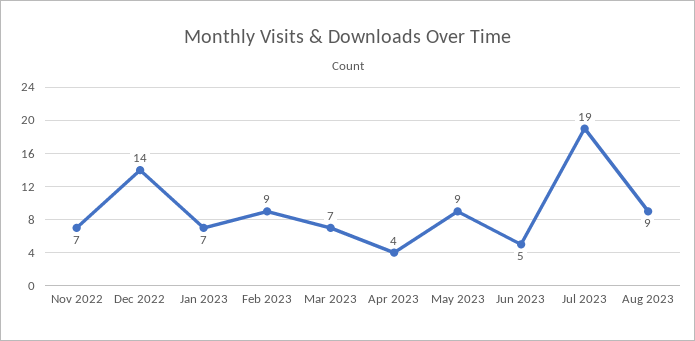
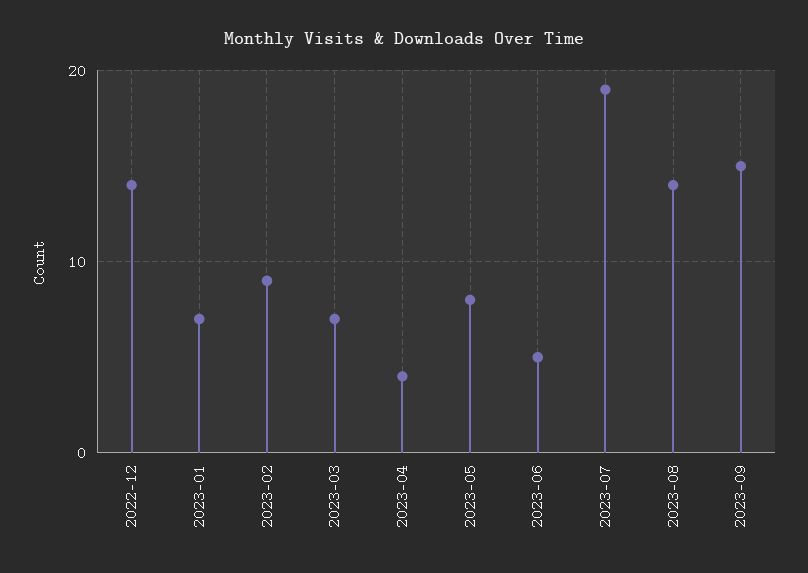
Nov 2022: 7 -> none
May 2023: 9 -> 8
Aug 2023: 9 -> 14
2023-09: none -> 15

